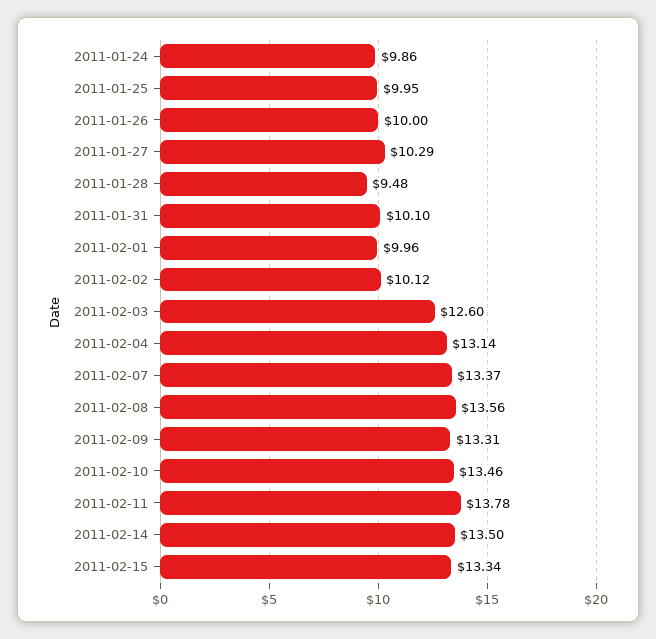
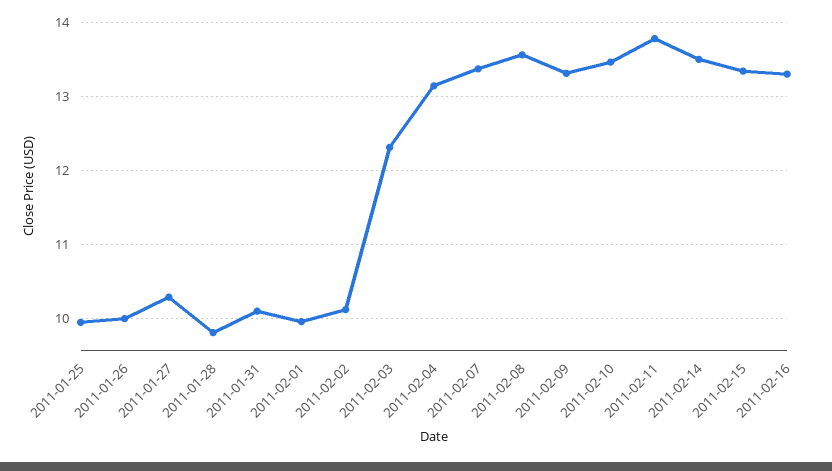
2011-01-24: 9.86 -> none
2011-01-28: 9.48 -> 9.8
2011-02-03: 12.6 -> 12.3
2011-02-16: none -> 13.3

